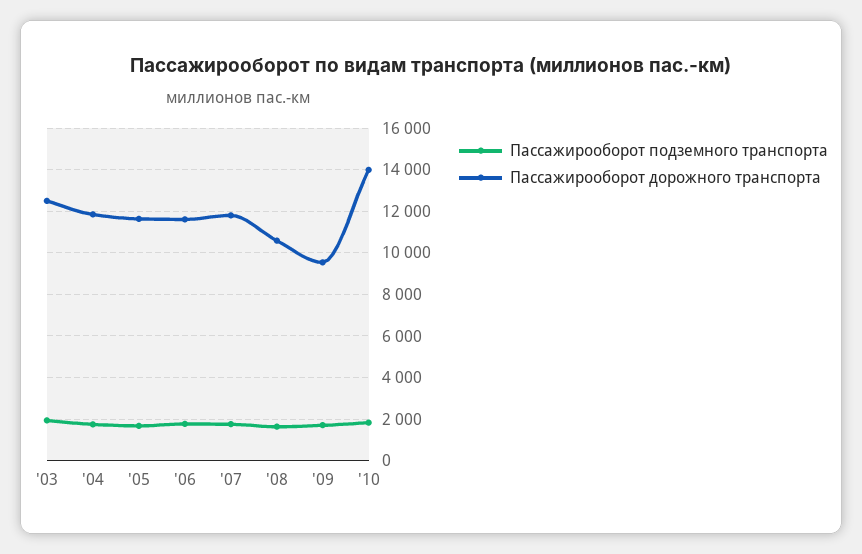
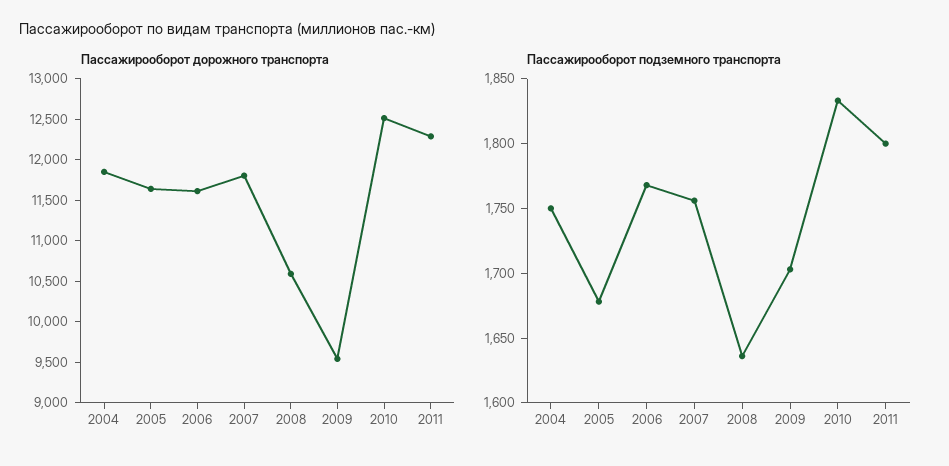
Пасcажирооборот подземного транспорта, '03: 2000 -> none
Пасcажирооборот дорожного транспорта, '03: 12500 -> none
Пасcажирооборот дорожного транспорта, '10: 14000 -> 12500
Пасcажирооборот дорожного транспорта, 2011: none -> 12300
Пасcажирооборот подземного транспорта, 2011: none -> 1800

